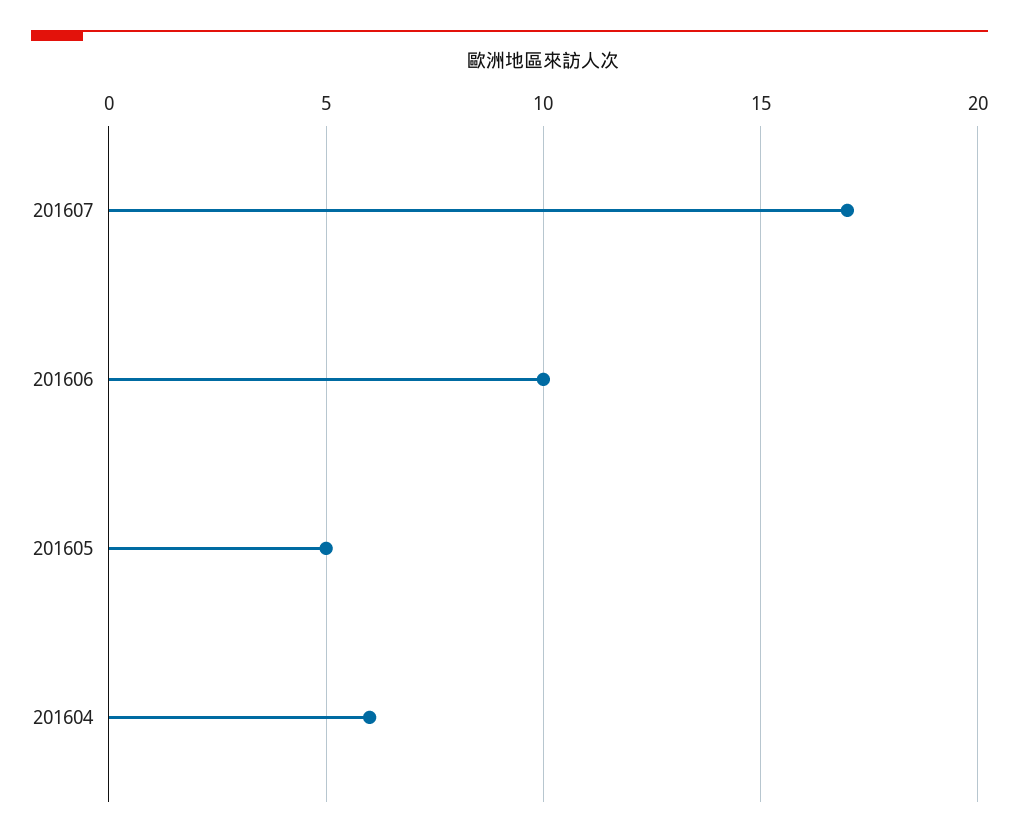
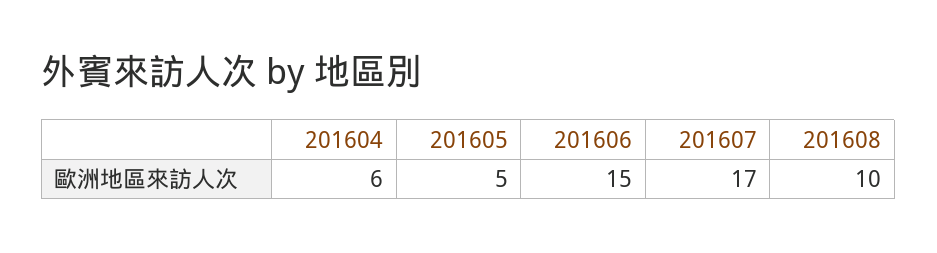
201606: 10 -> 15
201608: none -> 10

